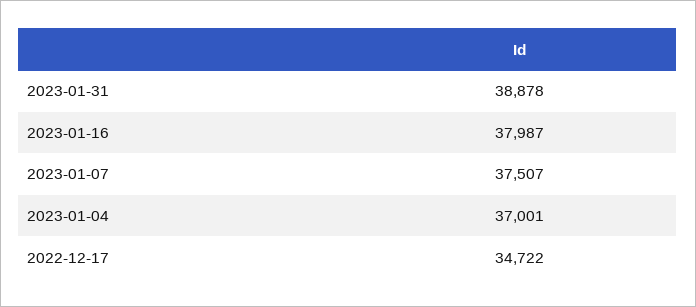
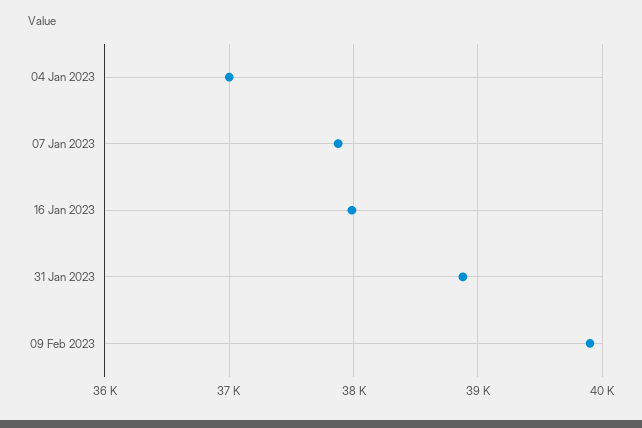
2023-01-07: 37507 -> 37900
2022-12-17: 34722 -> none
09 Feb 2023: none -> 39900

